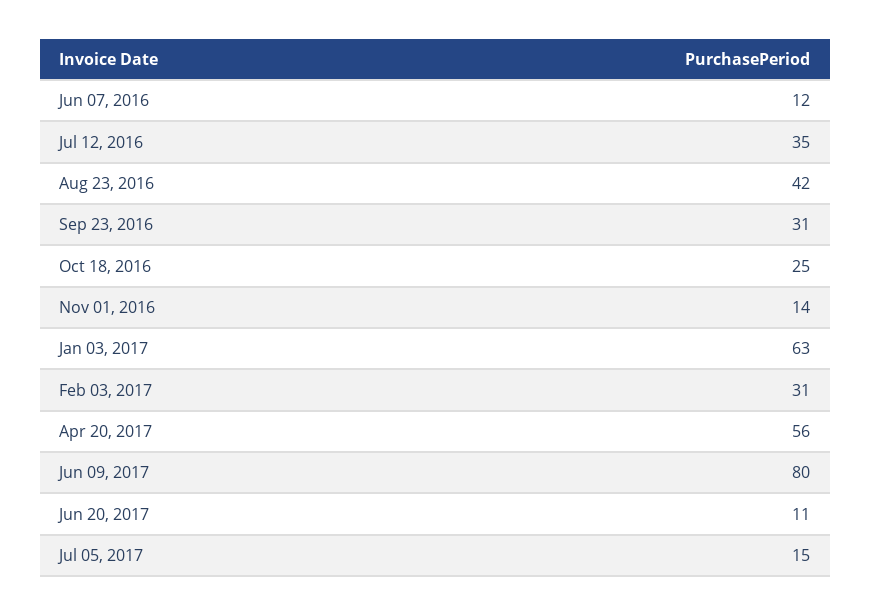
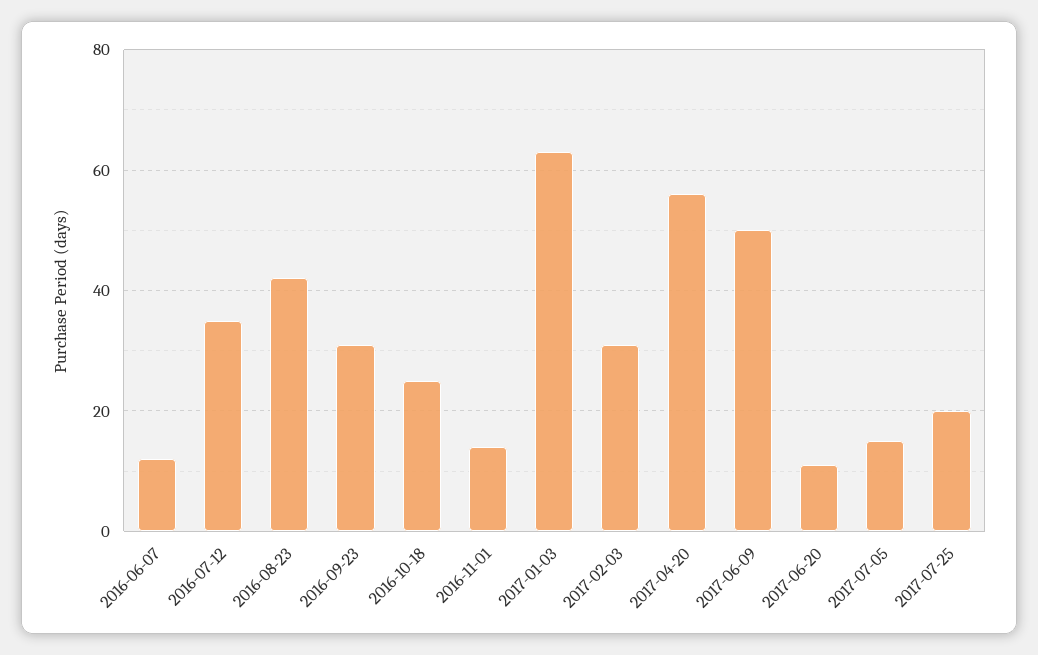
Jun 09, 2017: 80 -> 50
2017-07-25: none -> 20

